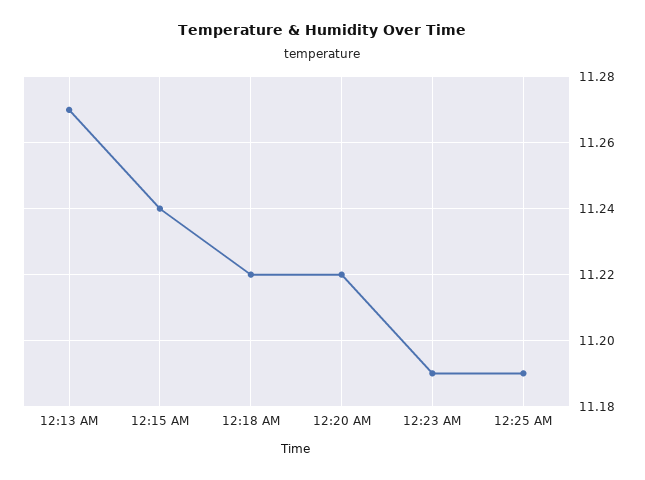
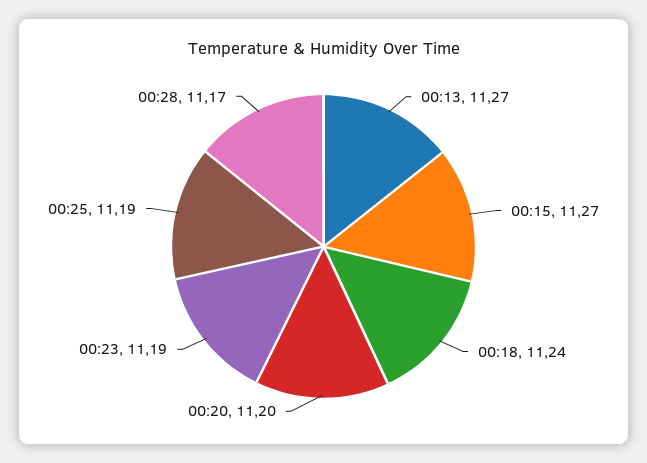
12:15 AM: 11.24 -> 11.27
12:18 AM: 11.22 -> 11.24
12:20 AM: 11.22 -> 11.2
00:28: none -> 11.17

